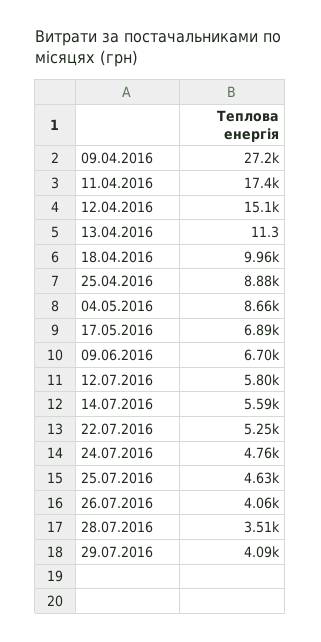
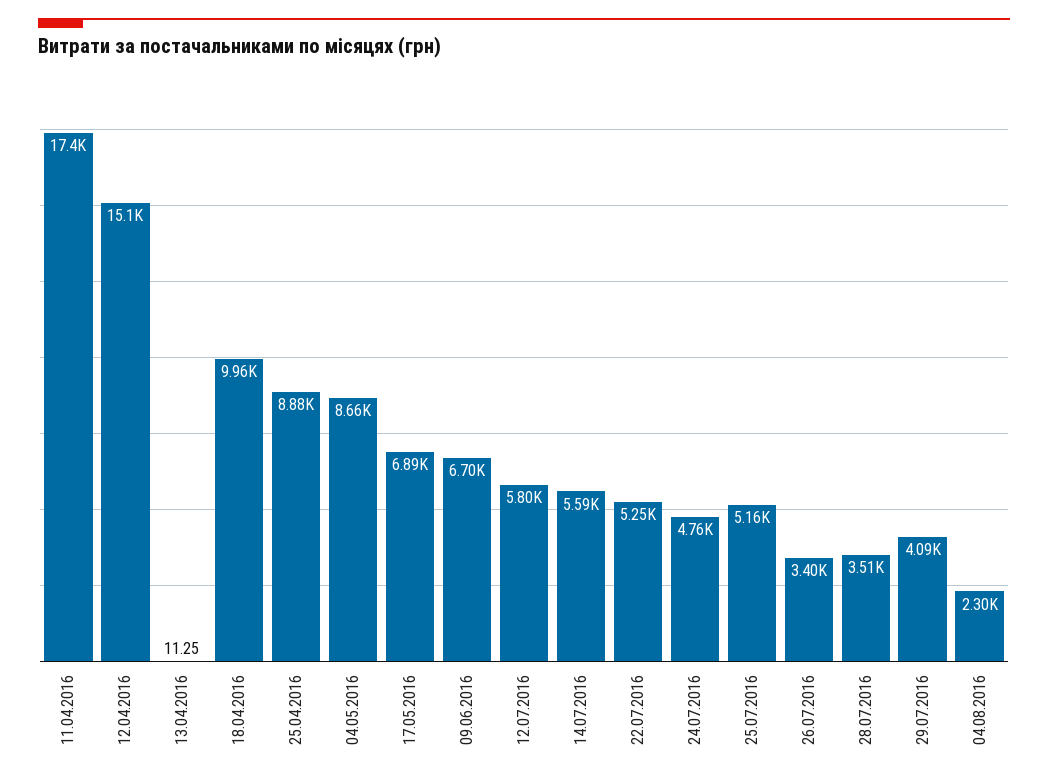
09.04.2016: 27200 -> none
25.07.2016: 4630 -> 5160
26.07.2016: 4060 -> 3400
04.08.2016: none -> 2300

